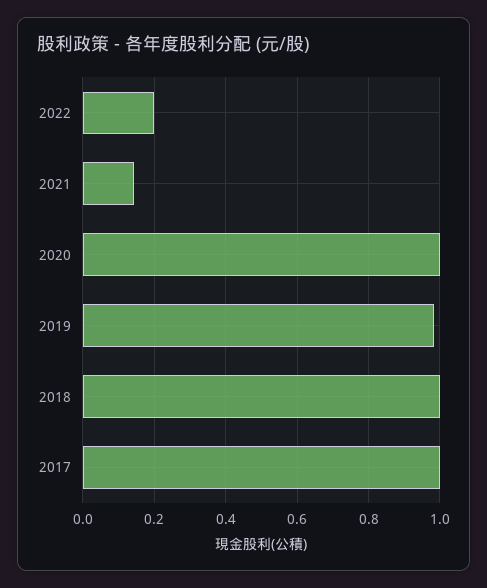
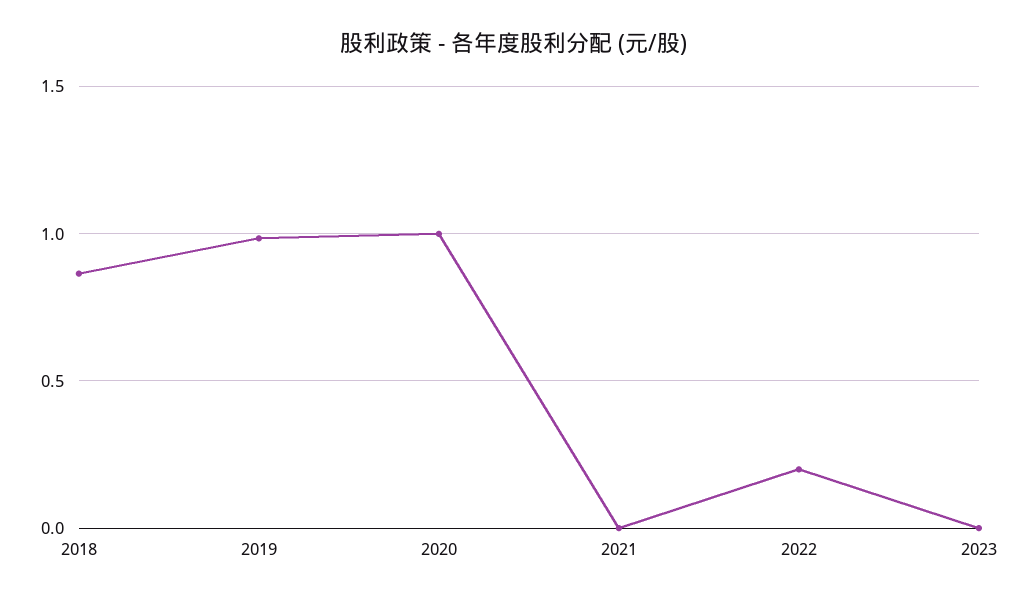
2021: 0.14 -> 0
2018: 1 -> 0.85
2017: 1 -> none
2023: none -> 0

